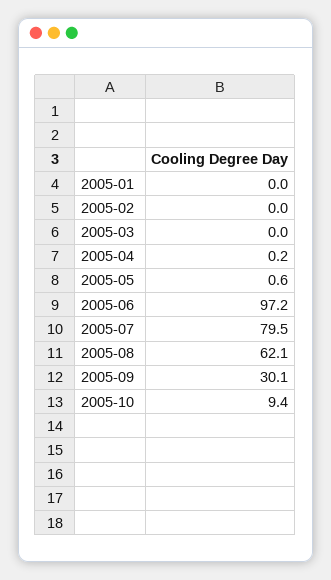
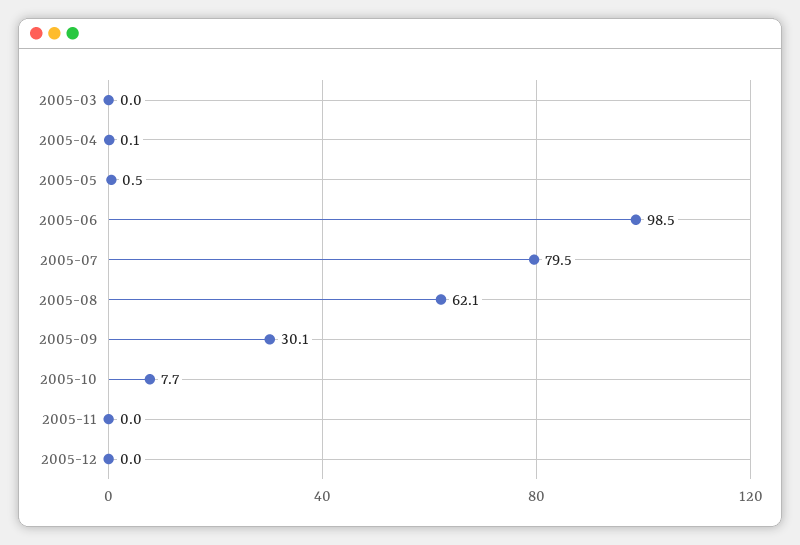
2005-01: 0 -> none
2005-02: 0 -> none
2005-04: 0.2 -> 0.1
2005-05: 0.6 -> 0.5
2005-06: 97.2 -> 98.5
2005-10: 9.4 -> 7.7
2005-11: none -> 0
2005-12: none -> 0

